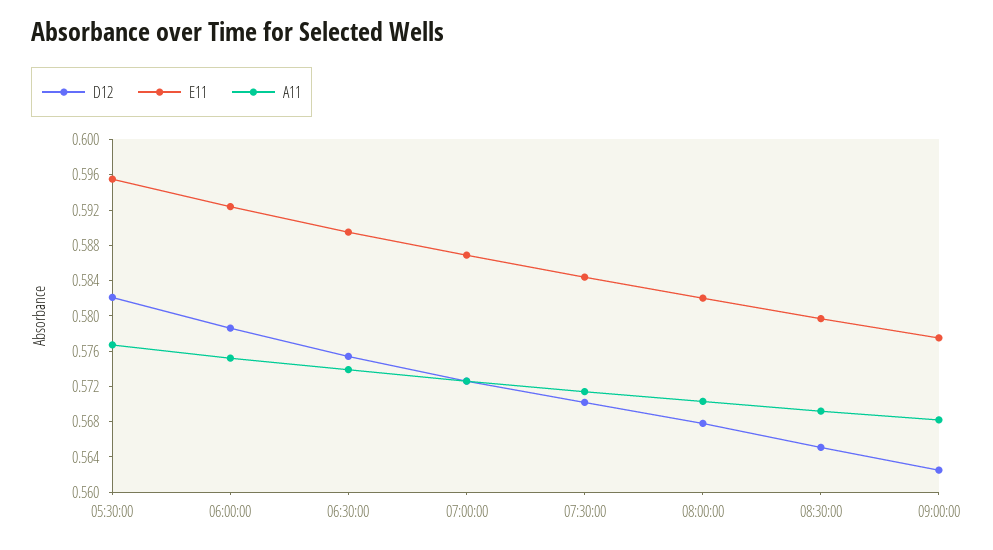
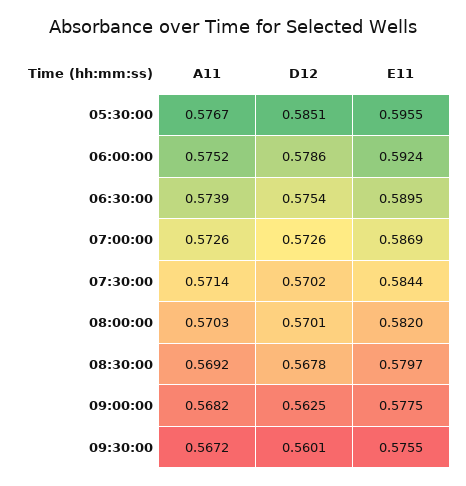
D12, 05:30:00: 0.582 -> 0.5851
D12, 08:00:00: 0.568 -> 0.5701
D12, 08:30:00: 0.565 -> 0.5678
A11, 09:30:00: none -> 0.5672
D12, 09:30:00: none -> 0.5601
E11, 09:30:00: none -> 0.5755

